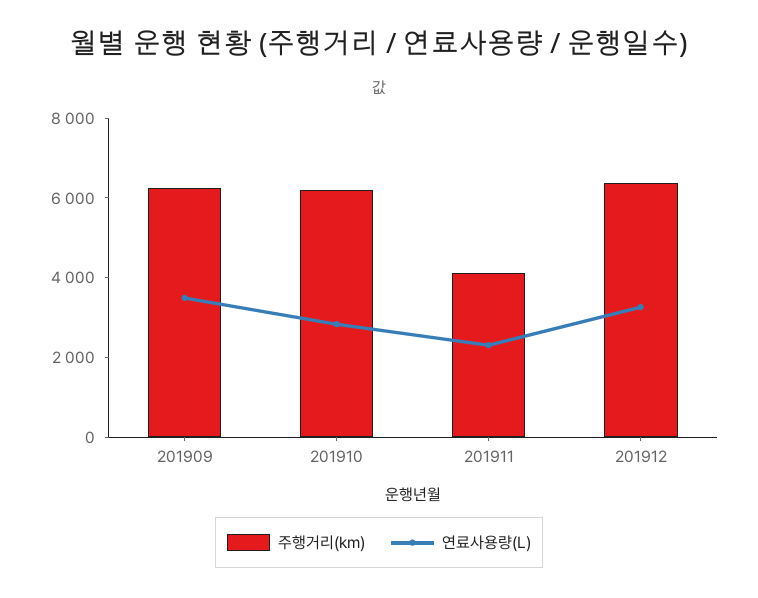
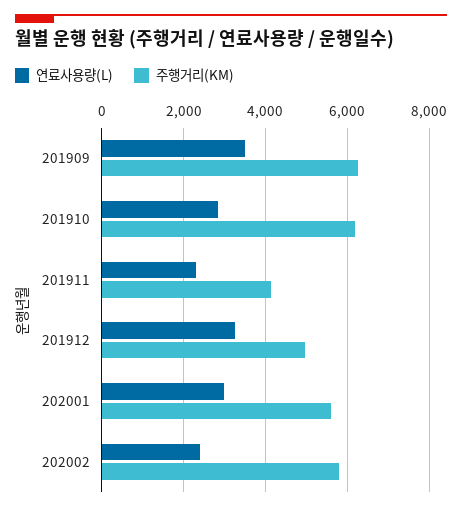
주행거리(km), 201912: 6500 -> 5000
연료사용량(L), 202001: none -> 3000
주행거리(km), 202001: none -> 5600
연료사용량(L), 202002: none -> 2400
주행거리(km), 202002: none -> 5800

